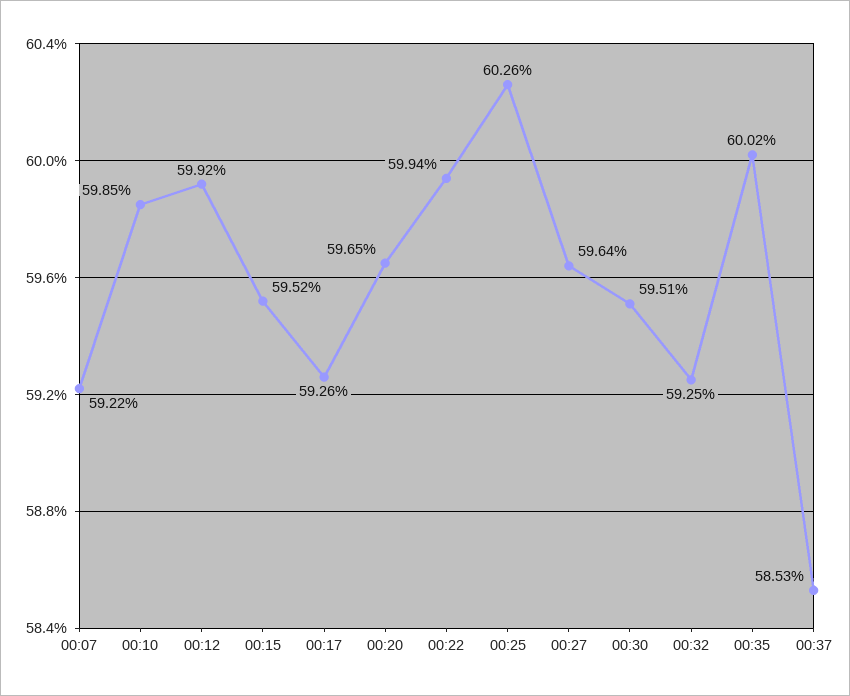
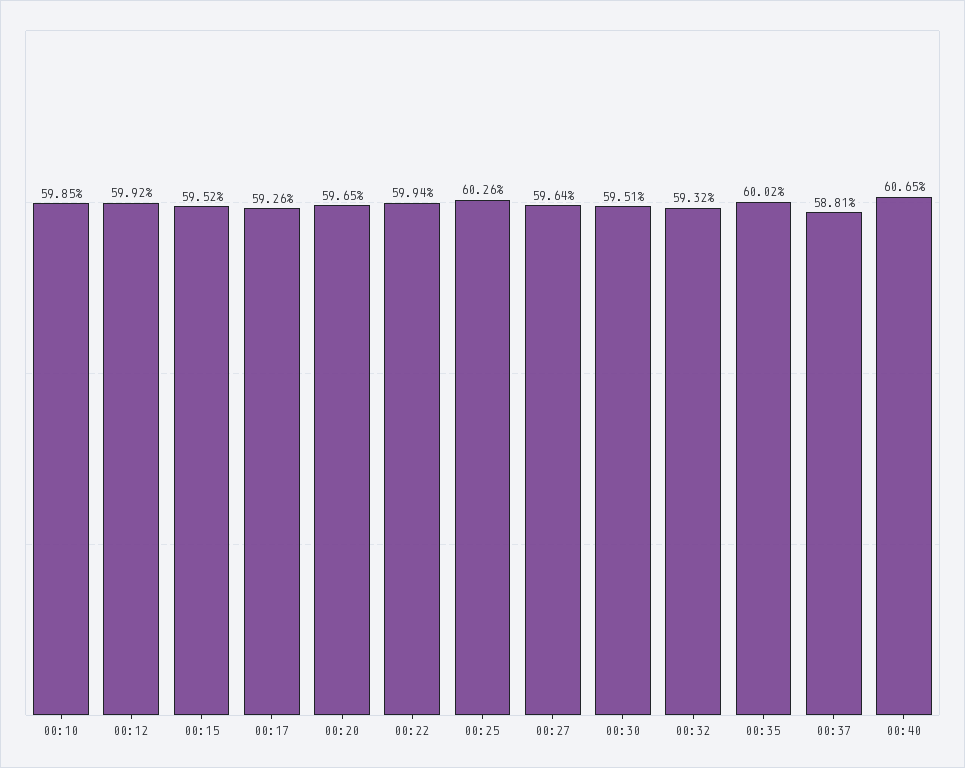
00:07: 59.22 -> none
00:32: 59.25 -> 59.32
00:37: 58.53 -> 58.81
00:40: none -> 60.65

